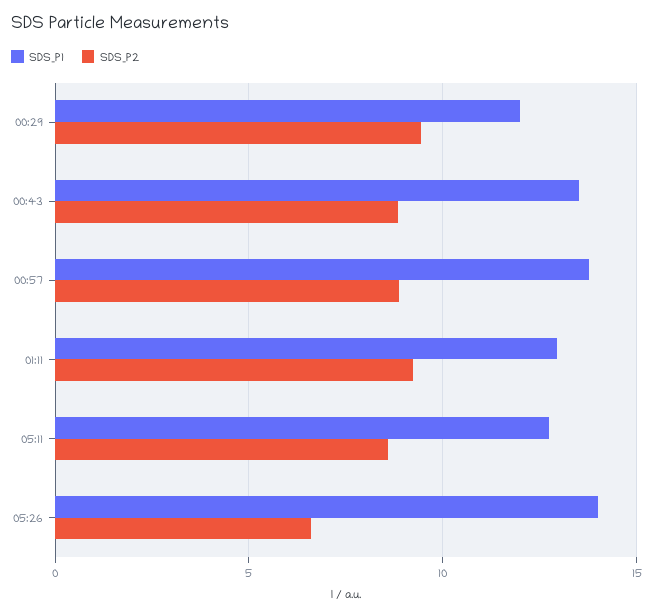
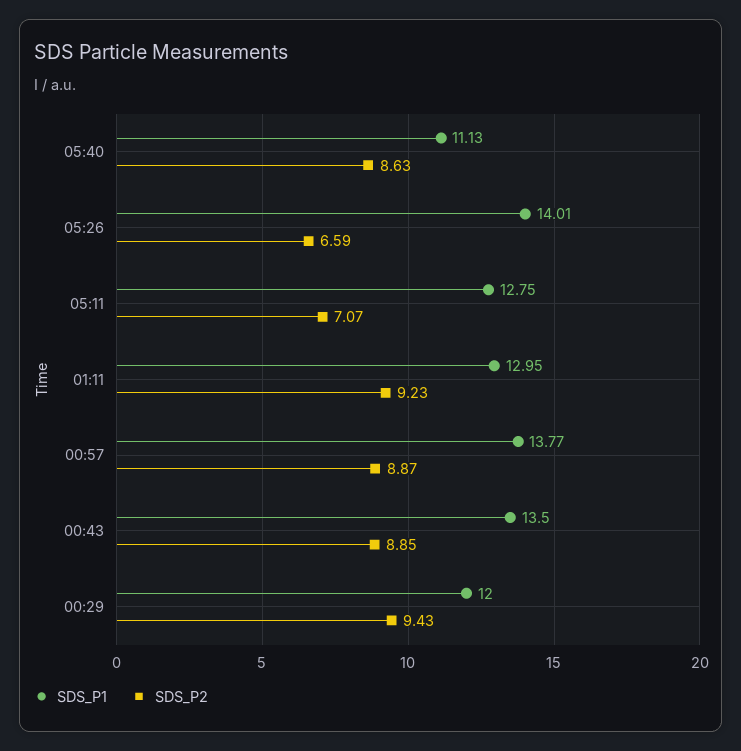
SDS_P2, 05:11: 8.5 -> 7.07
SDS_P1, 05:40: none -> 11.13
SDS_P2, 05:40: none -> 8.63

